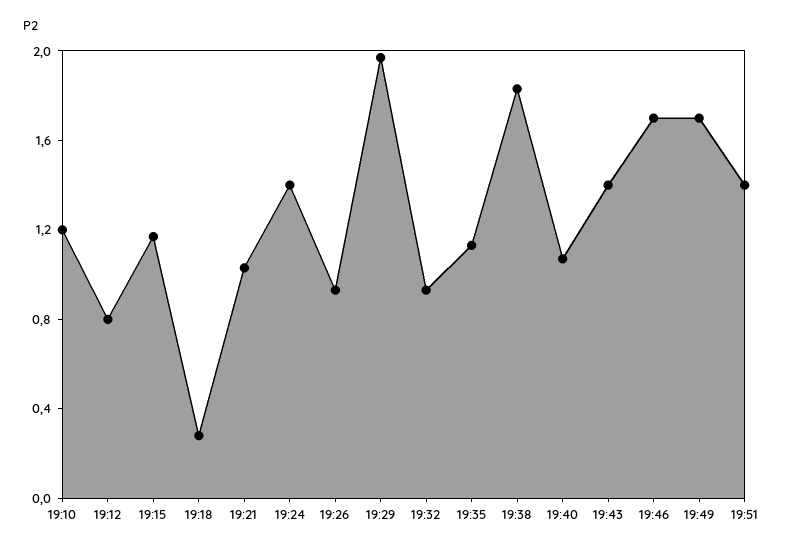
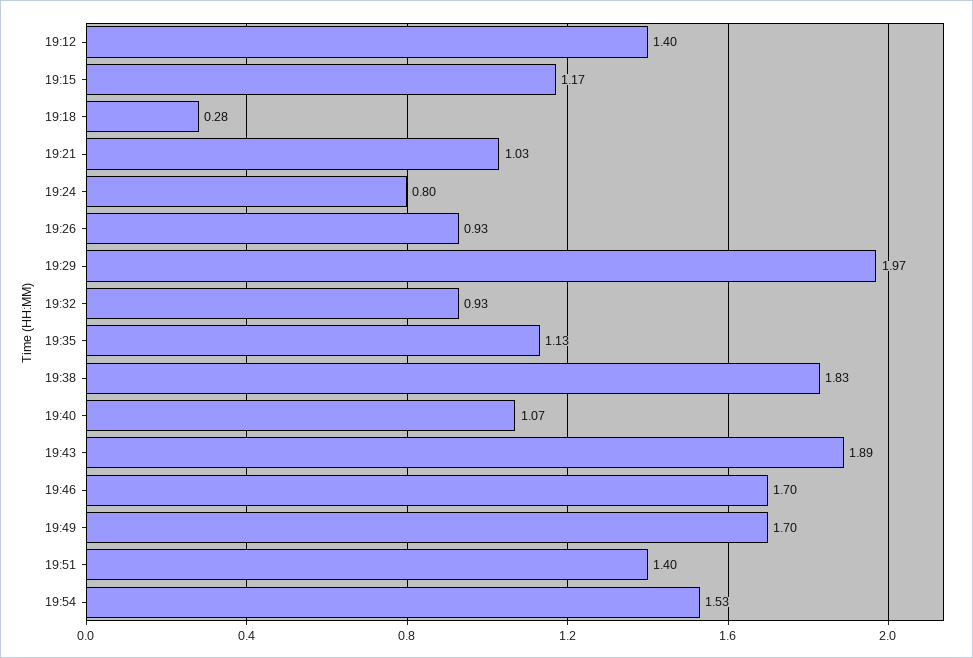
19:10: 1.2 -> none
19:12: 0.8 -> 1.4
19:24: 1.4 -> 0.8
19:43: 1.4 -> 1.89
19:54: none -> 1.53

